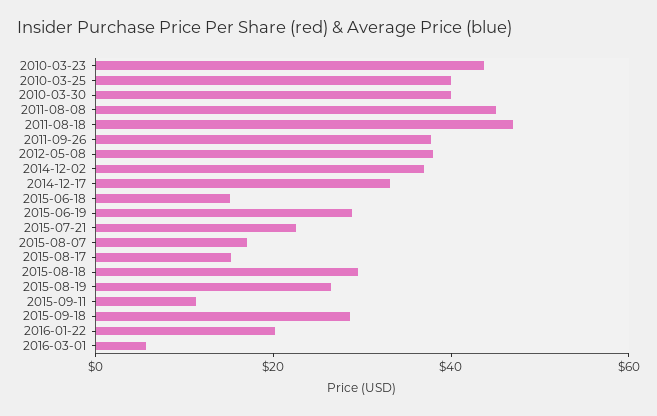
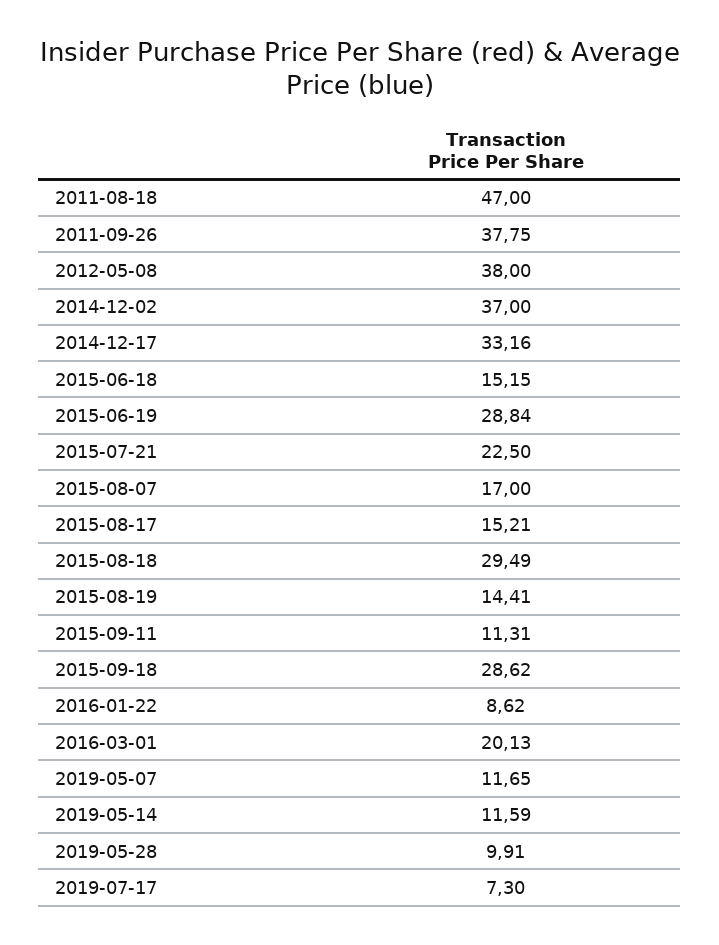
2010-03-23: 45 -> none
2010-03-25: 40 -> none
2010-03-30: 40 -> none
2011-08-08: 45 -> none
2015-08-19: 25 -> 14.41
2016-01-22: 20 -> 8.62
2016-03-01: 5 -> 20.13
2019-05-07: none -> 11.65
2019-05-14: none -> 11.59
2019-05-28: none -> 9.91
2019-07-17: none -> 7.3

